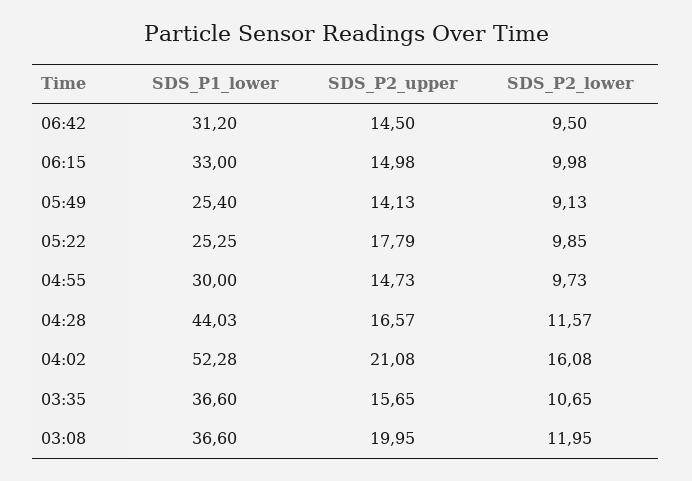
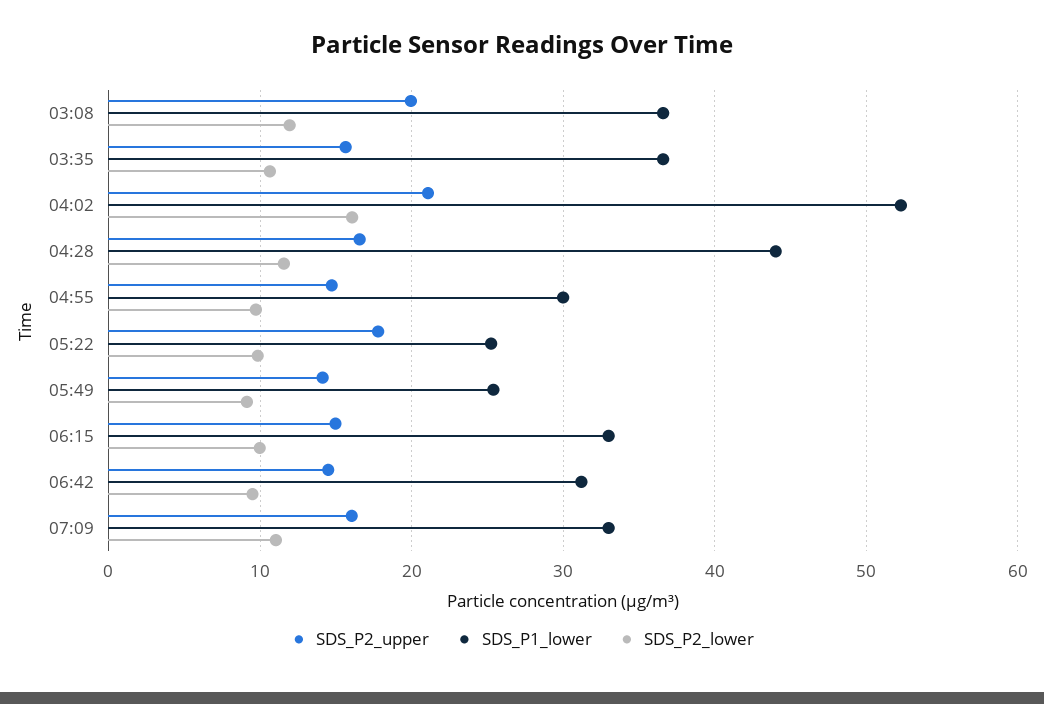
SDS_P2_upper, 07:09: none -> 16
SDS_P1_lower, 07:09: none -> 33
SDS_P2_lower, 07:09: none -> 11

